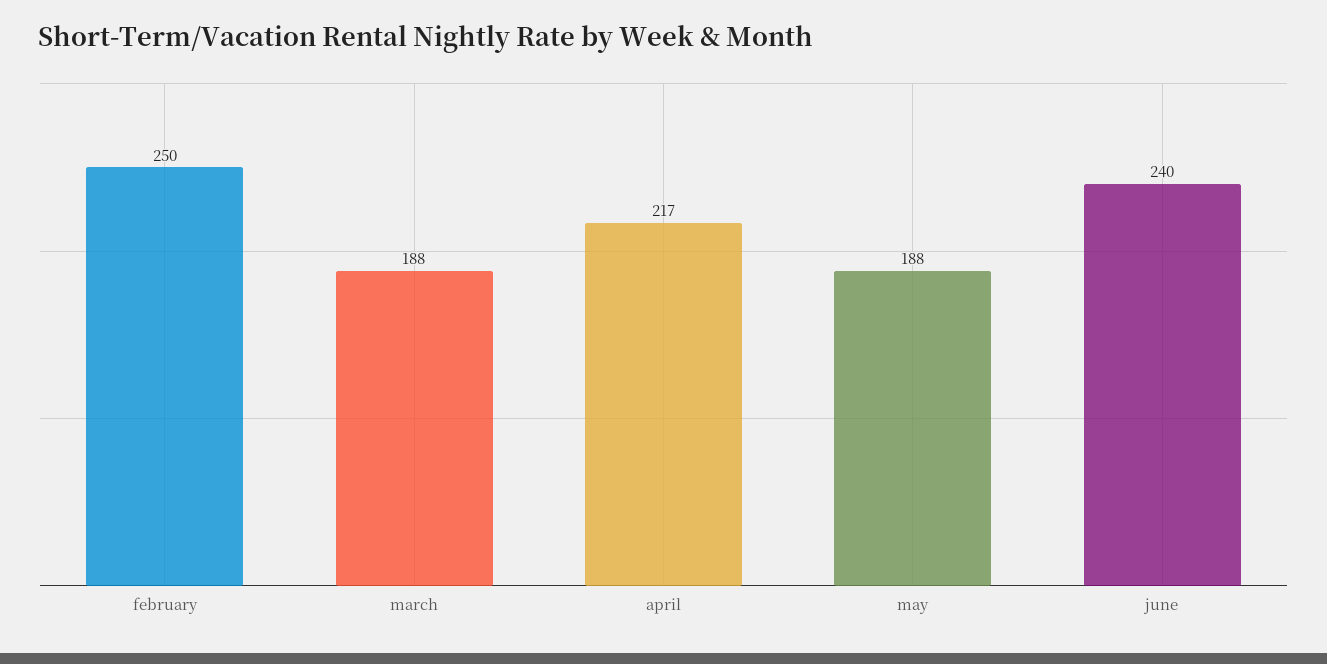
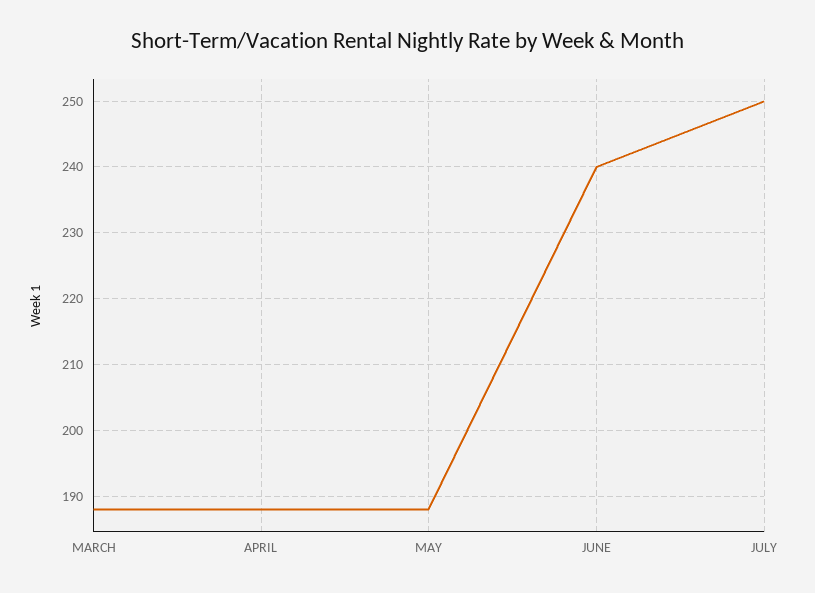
february: 250 -> none
april: 217 -> 188
JULY: none -> 250

